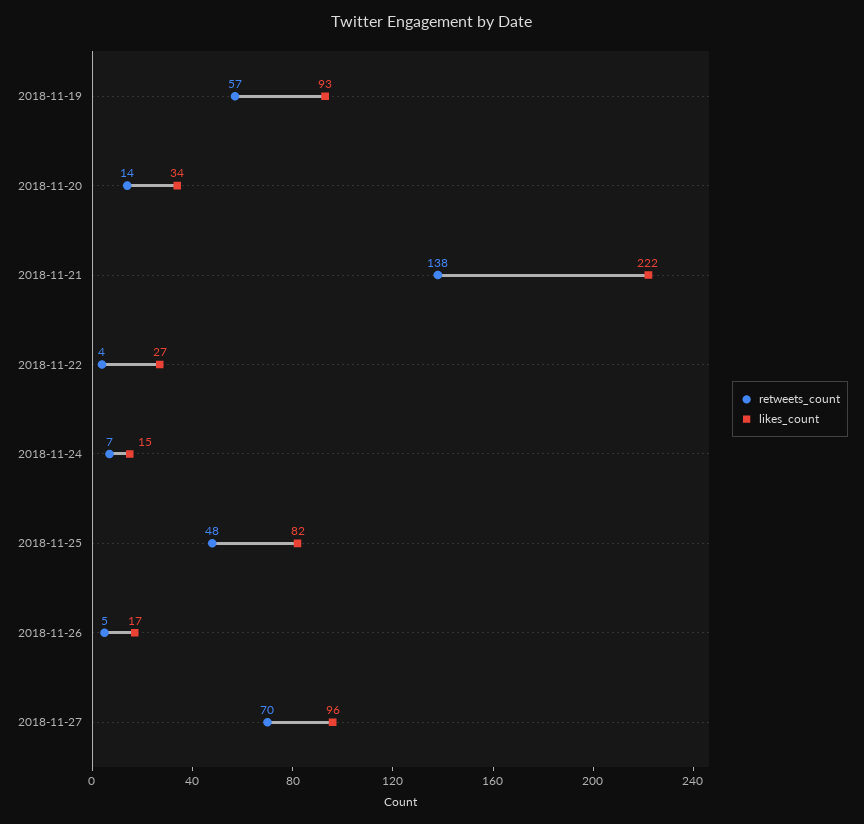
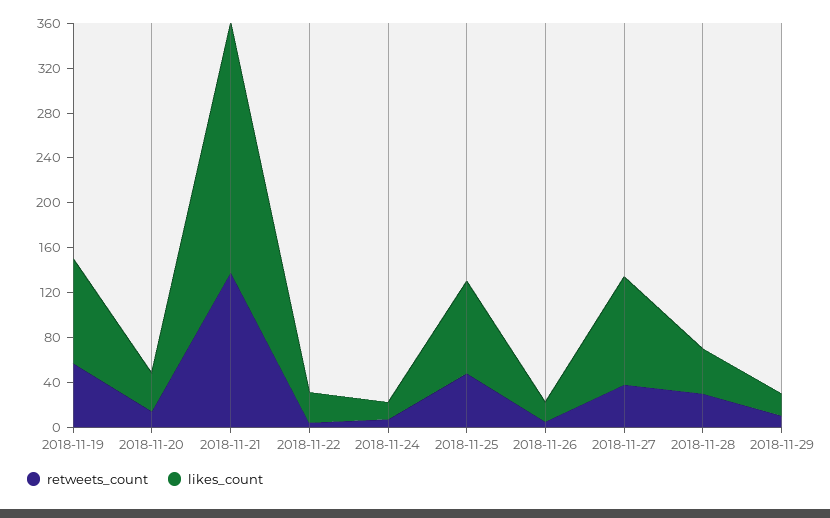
retweets_count, 2018-11-27: 70 -> 40
retweets_count, 2018-11-28: none -> 30
likes_count, 2018-11-28: none -> 40
retweets_count, 2018-11-29: none -> 10
likes_count, 2018-11-29: none -> 20

